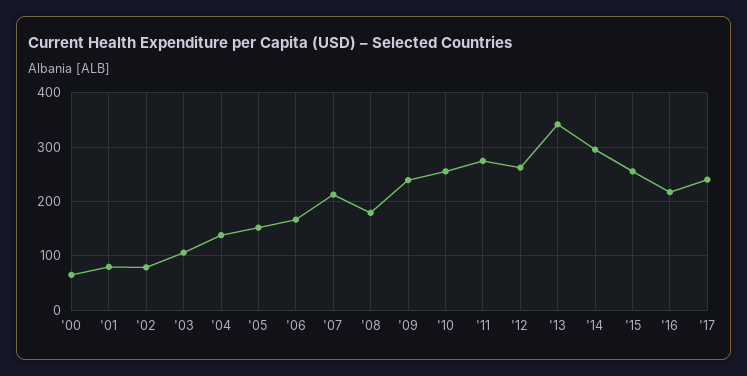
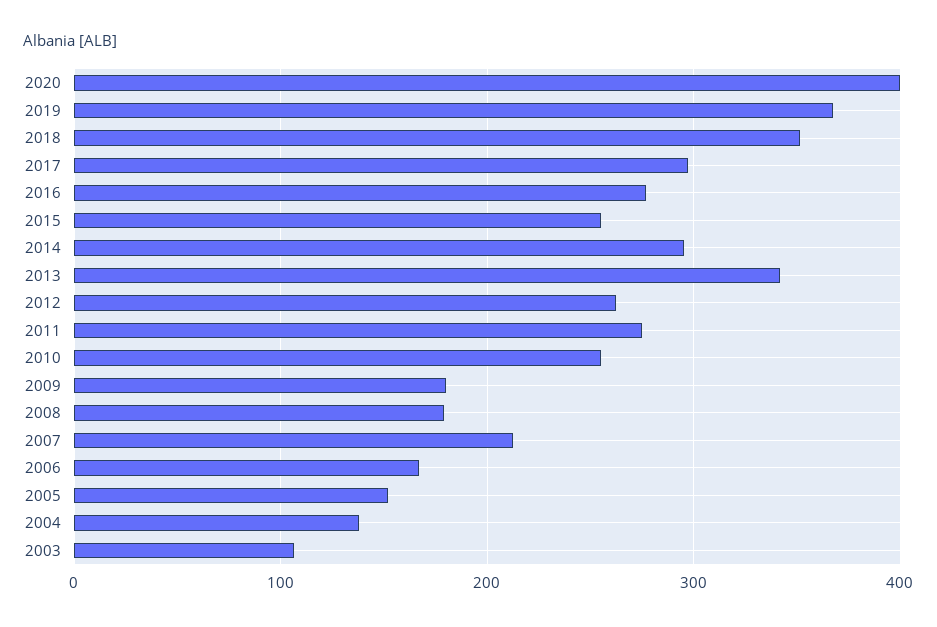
'00: 60 -> none
'01: 80 -> none
'02: 80 -> none
'09: 240 -> 180
'16: 220 -> 280
'17: 240 -> 300
2020: none -> 400
2019: none -> 370
2018: none -> 350

